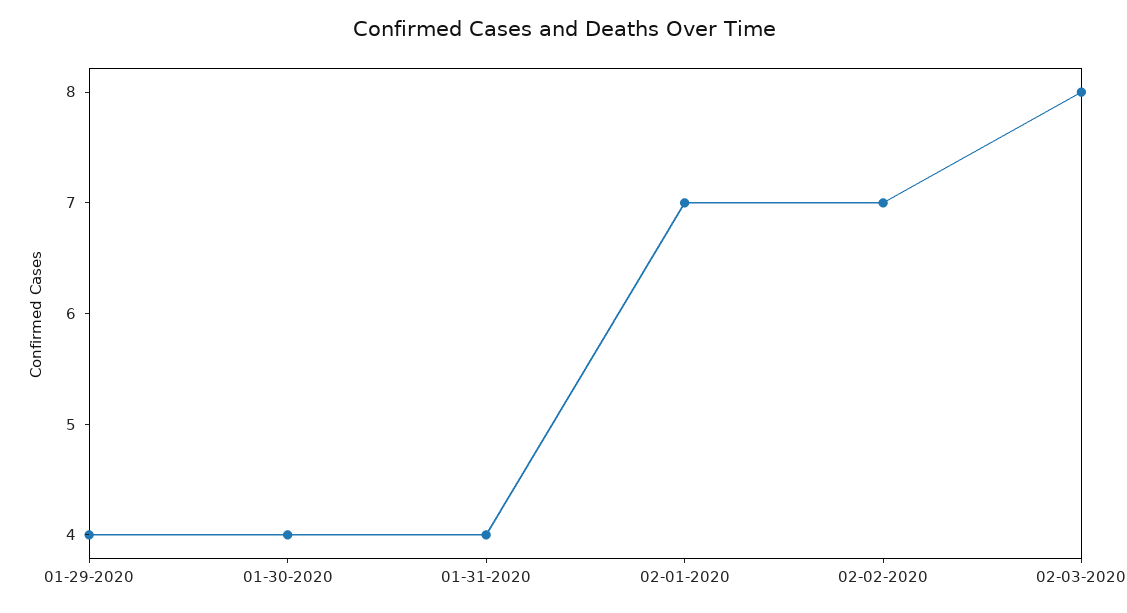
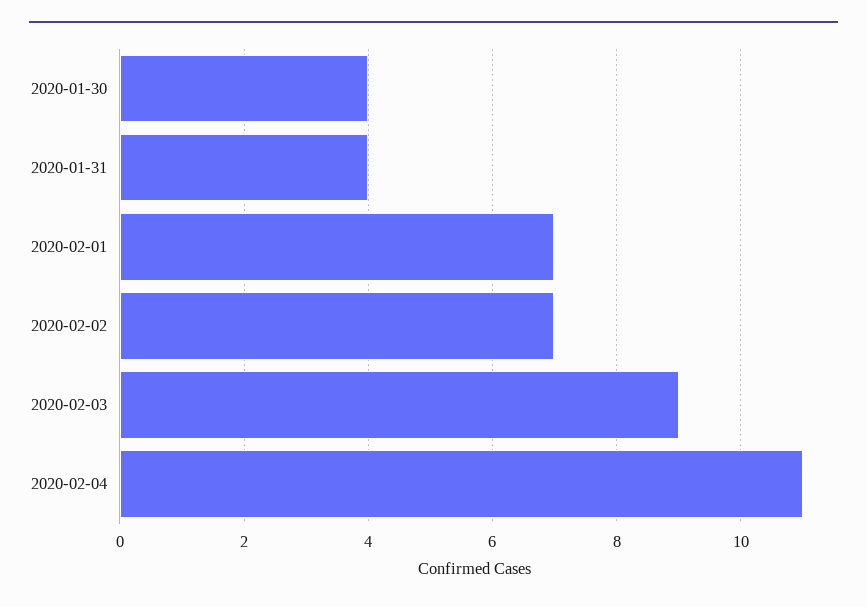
01-29-2020: 4 -> none
02-03-2020: 8 -> 9
2020-02-04: none -> 11

